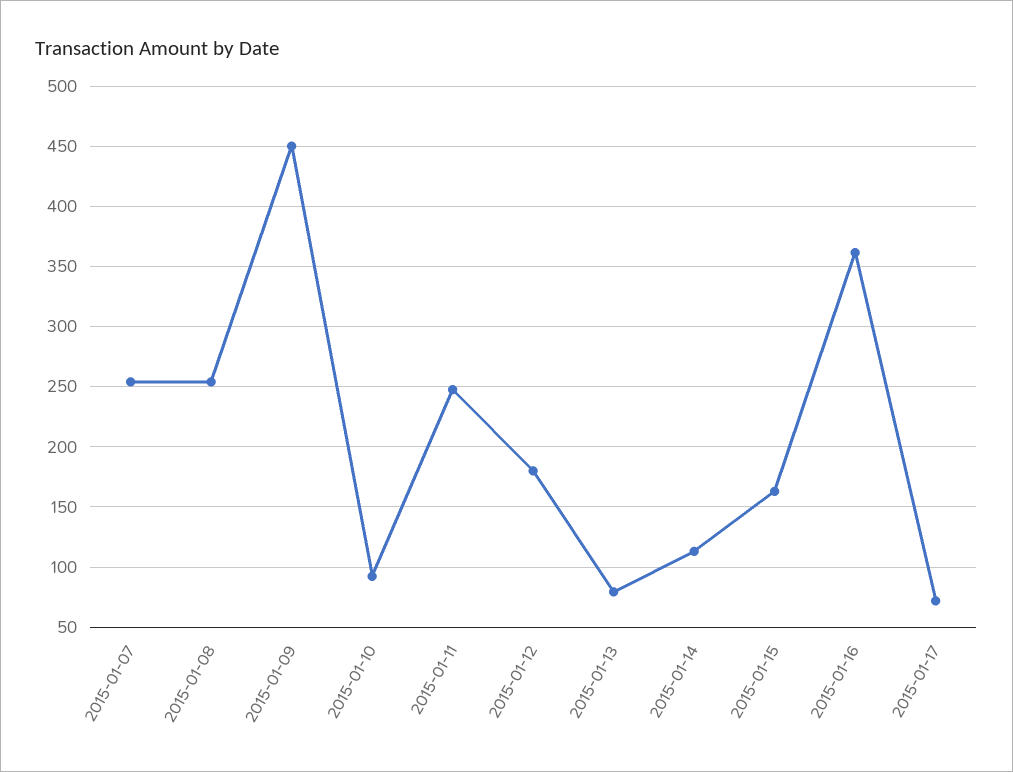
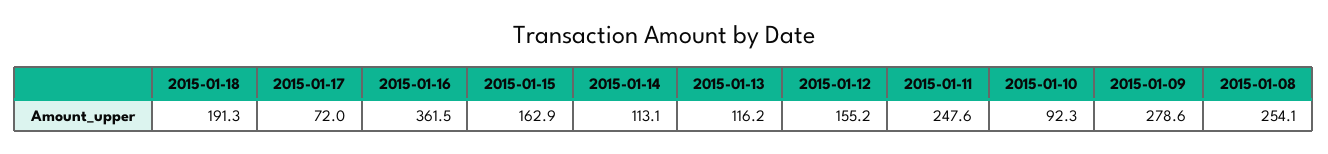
2015-01-07: 255 -> none
2015-01-09: 450 -> 278.6
2015-01-12: 180 -> 155.2
2015-01-13: 80 -> 116.2
2015-01-18: none -> 191.3

